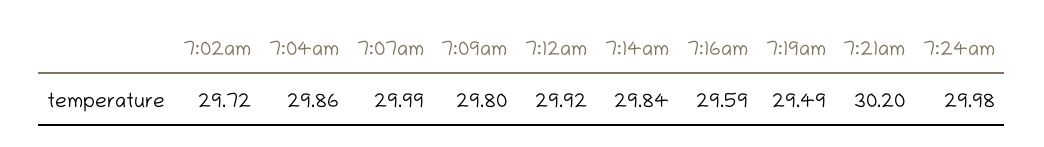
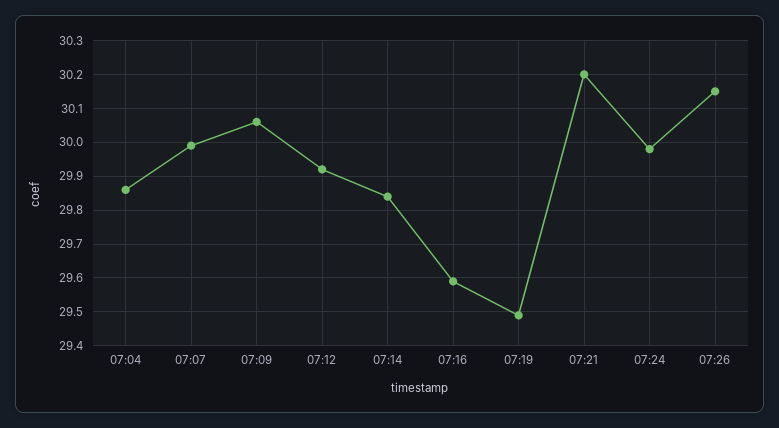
7:02am: 29.72 -> none
7:09am: 29.8 -> 30.05
07:26: none -> 30.15

